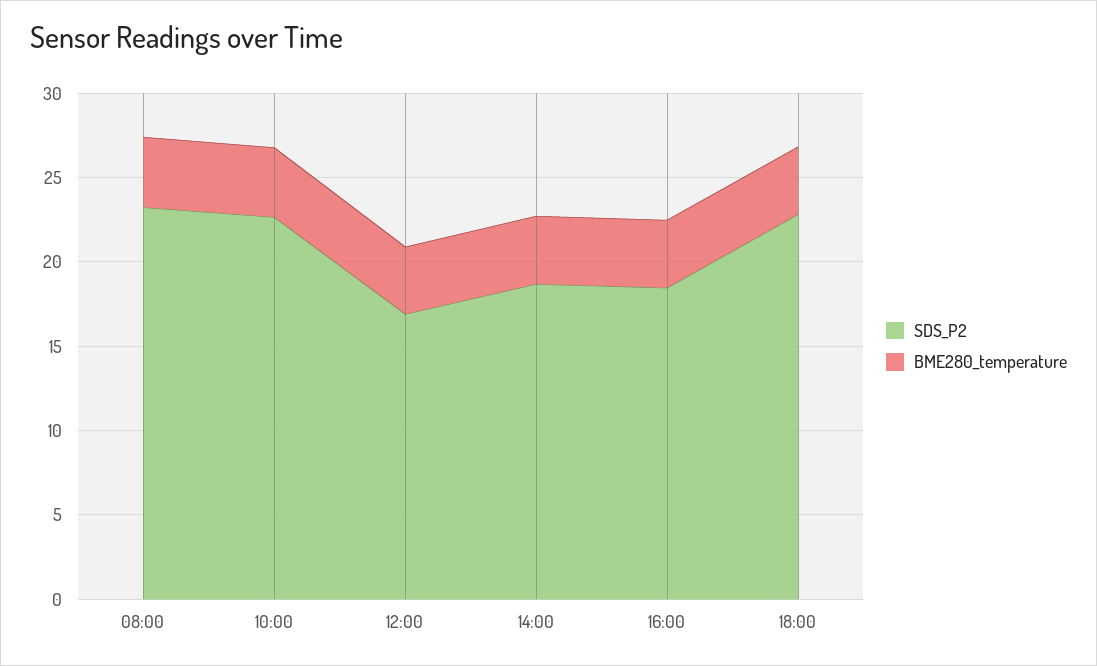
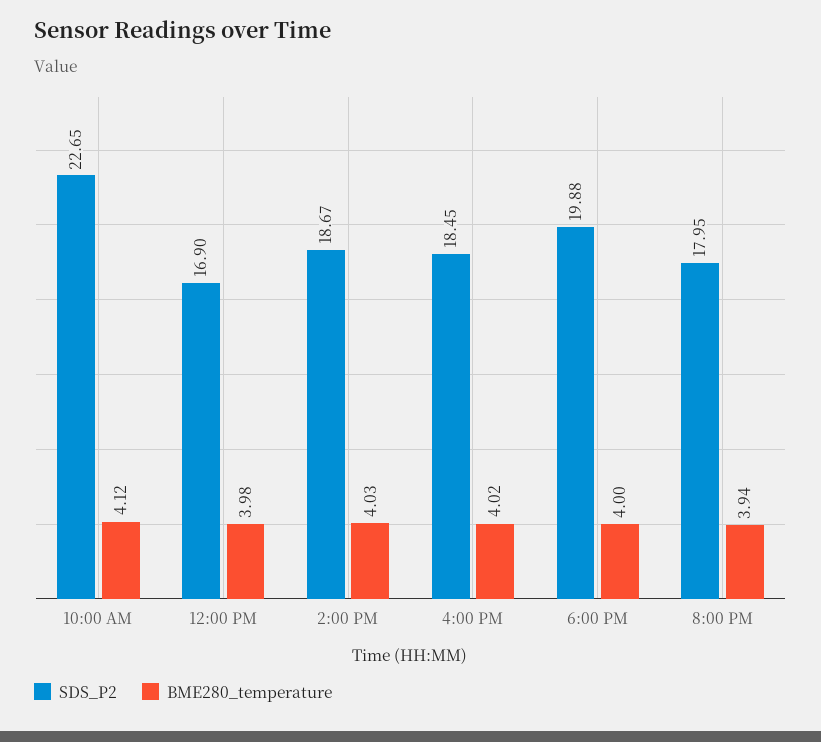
SDS_P2, 08:00: 23 -> none
BME280_temperature, 08:00: 4 -> none
SDS_P2, 18:00: 23 -> 19.88
SDS_P2, 8:00 PM: none -> 17.95
BME280_temperature, 8:00 PM: none -> 3.94

